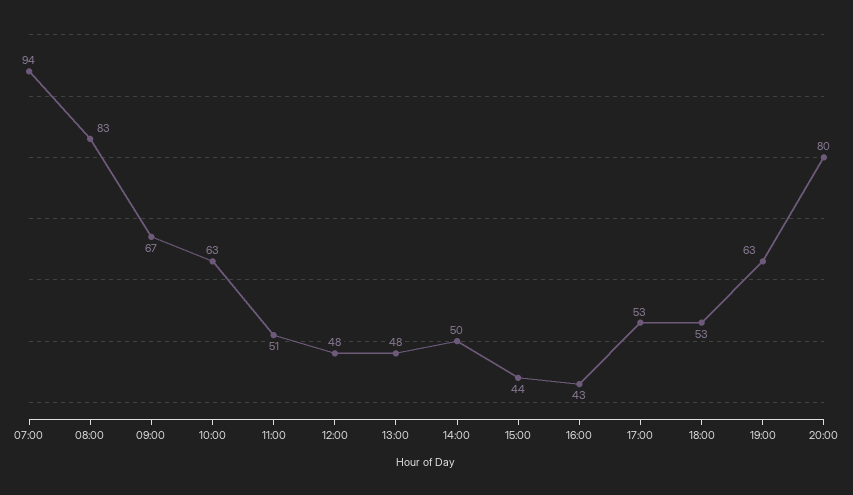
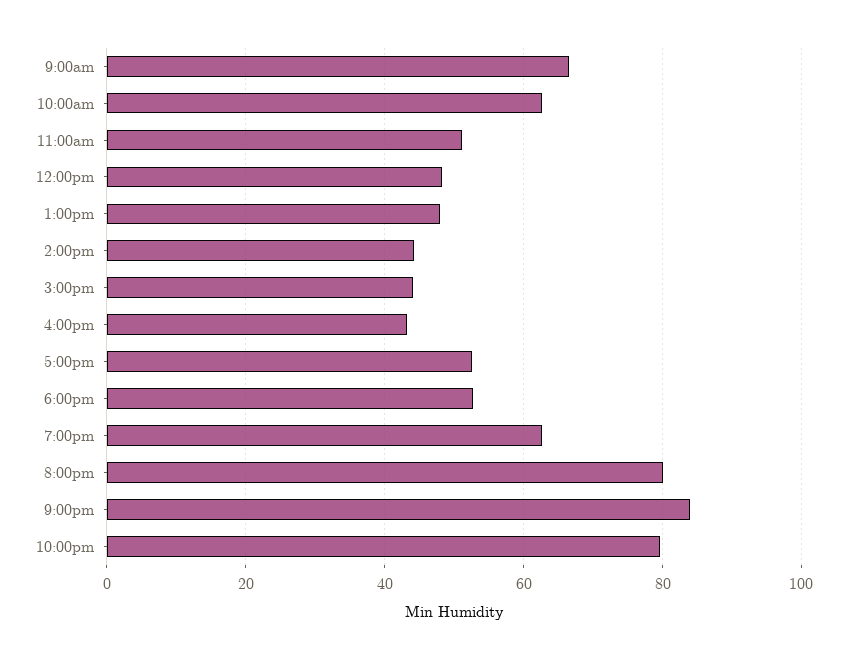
07:00: 94 -> none
08:00: 83 -> none
14:00: 50 -> 44
9:00pm: none -> 84
10:00pm: none -> 80

